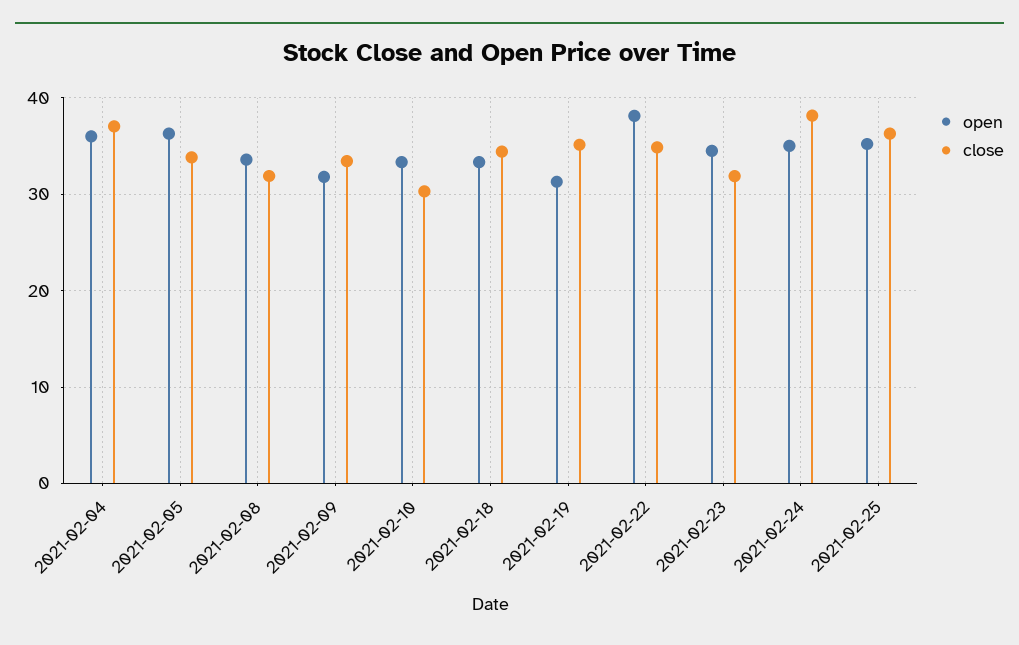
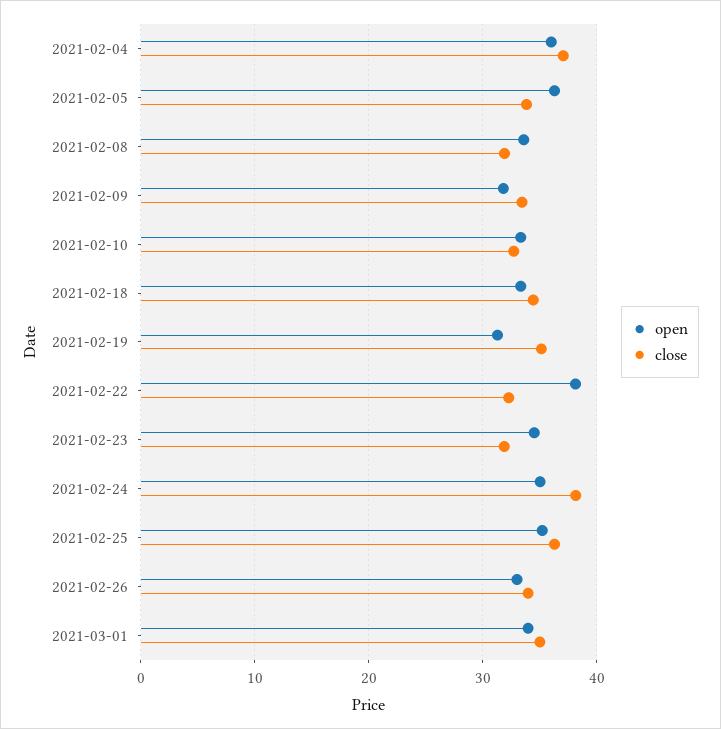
close, 2021-02-10: 30 -> 33
close, 2021-02-22: 35 -> 32
open, 2021-02-26: none -> 33
close, 2021-02-26: none -> 34
open, 2021-03-01: none -> 34
close, 2021-03-01: none -> 35

